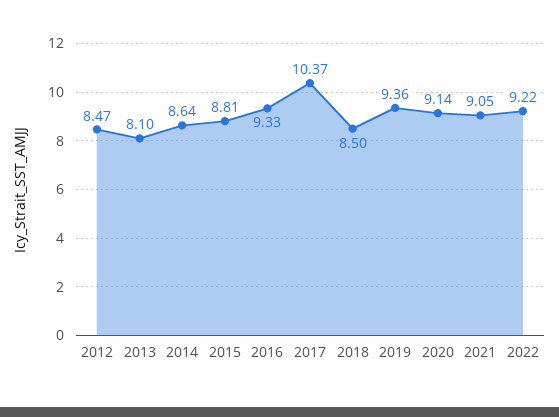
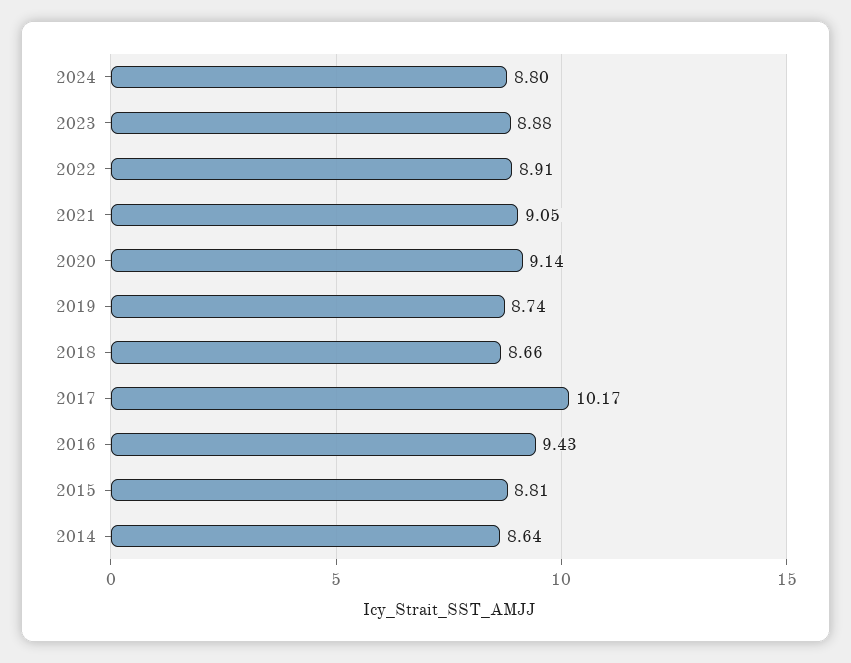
2012: 8.47 -> none
2013: 8.1 -> none
2016: 9.33 -> 9.43
2017: 10.37 -> 10.17
2018: 8.5 -> 8.66
2019: 9.36 -> 8.74
2022: 9.22 -> 8.91
2024: none -> 8.8
2023: none -> 8.88

